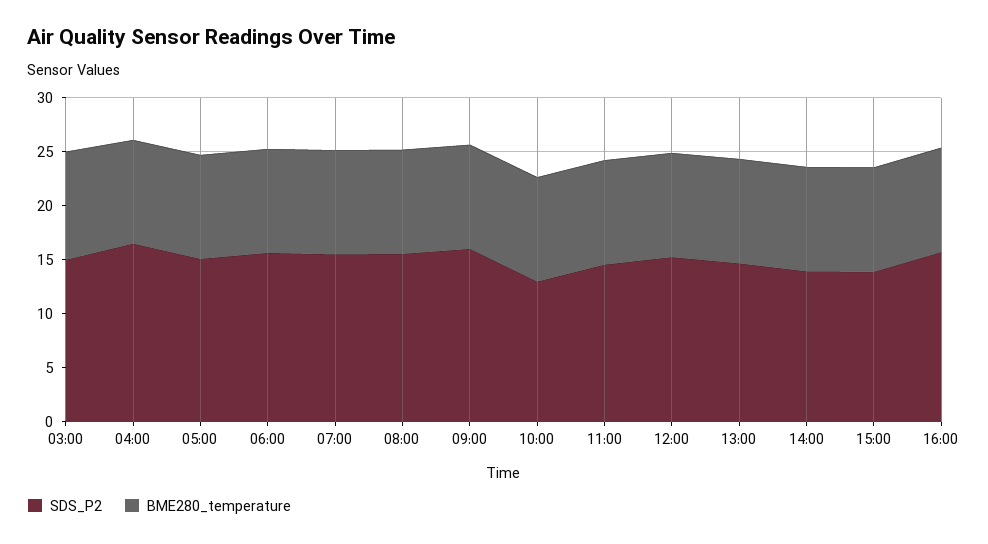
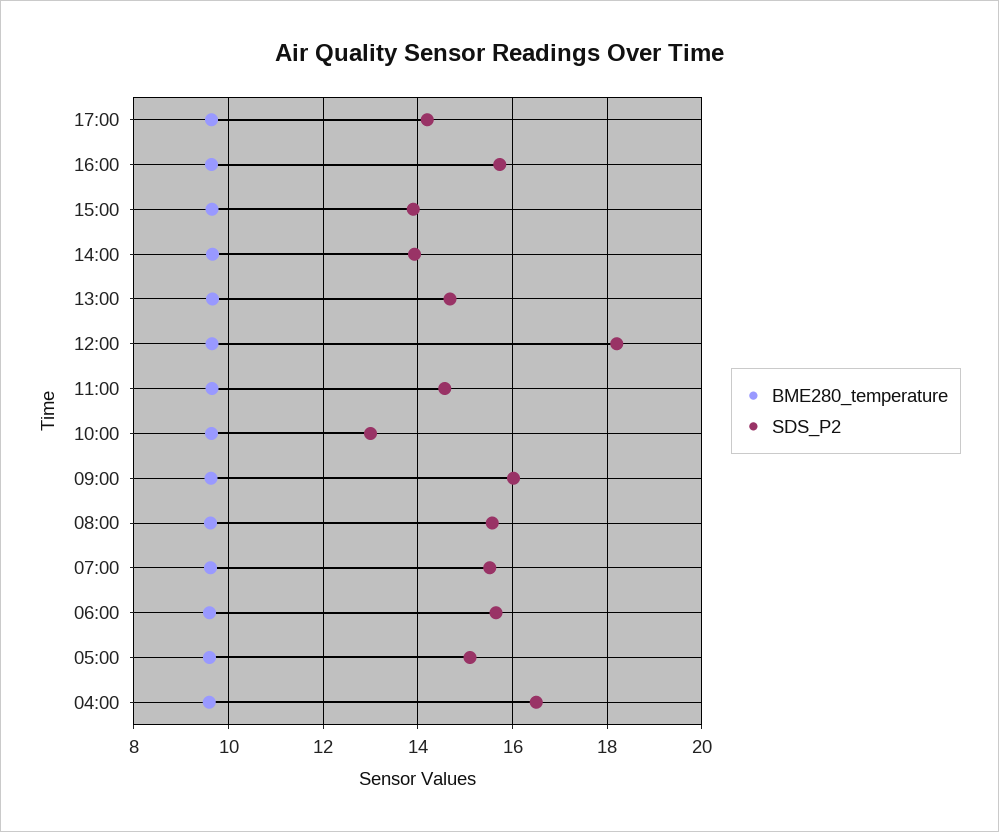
SDS_P2, 03:00: 15 -> none
BME280_temperature, 03:00: 10 -> none
SDS_P2, 12:00: 15 -> 18.2
BME280_temperature, 17:00: none -> 9.6
SDS_P2, 17:00: none -> 14.2

